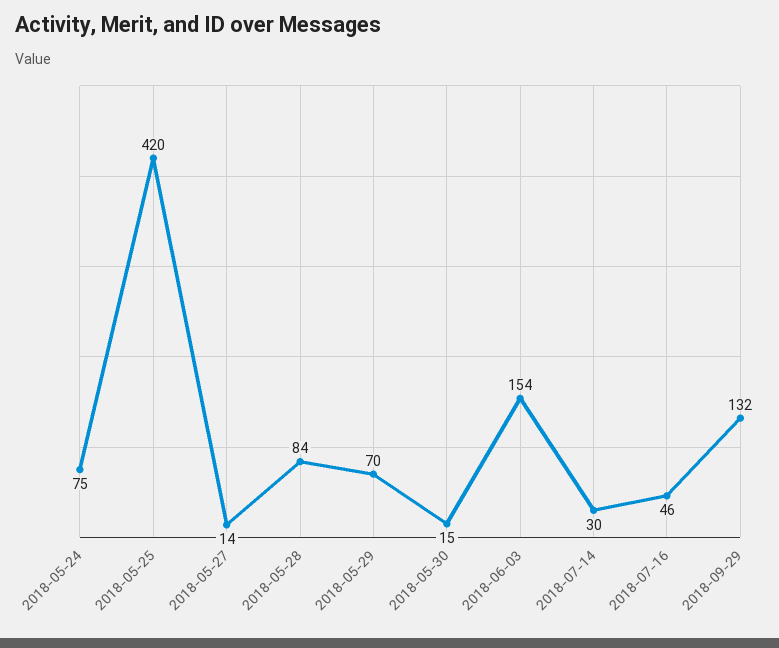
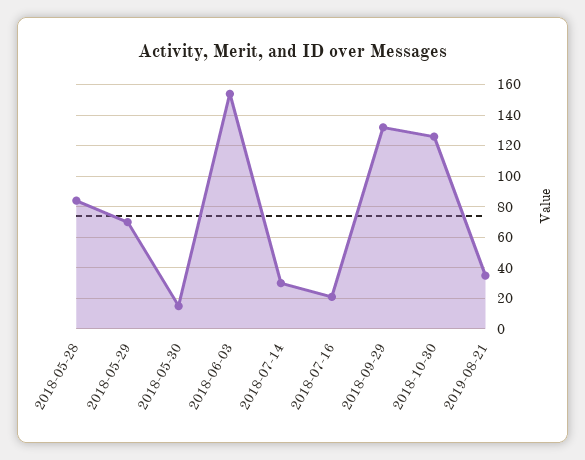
2018-05-24: 75 -> none
2018-05-25: 420 -> none
2018-05-27: 14 -> none
2018-07-16: 46 -> 20
2018-10-30: none -> 125
2019-08-21: none -> 35

